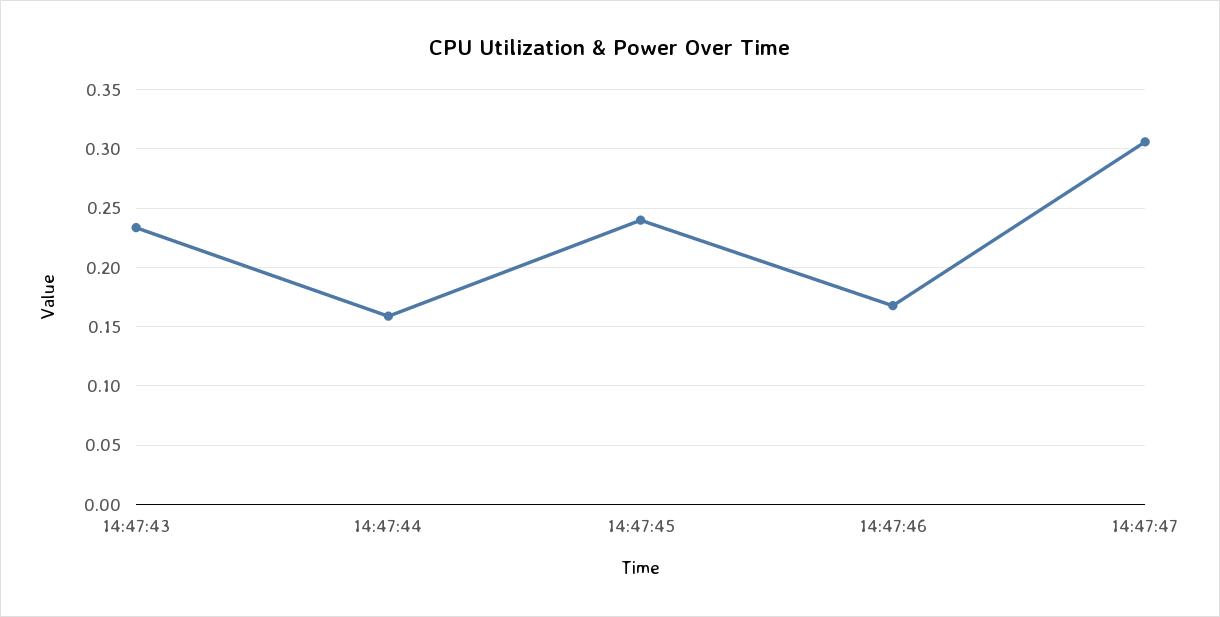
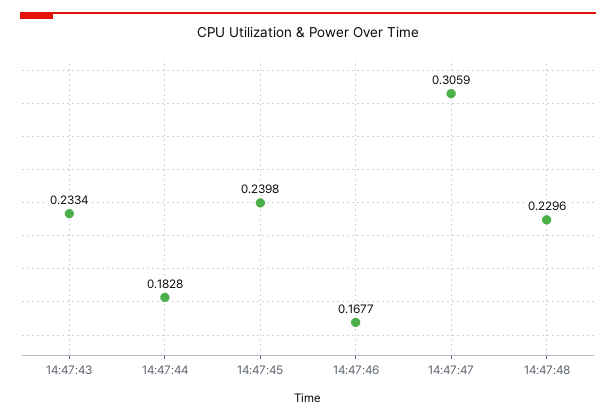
14:47:44: 0.16 -> 0.1828
14:47:48: none -> 0.2296

